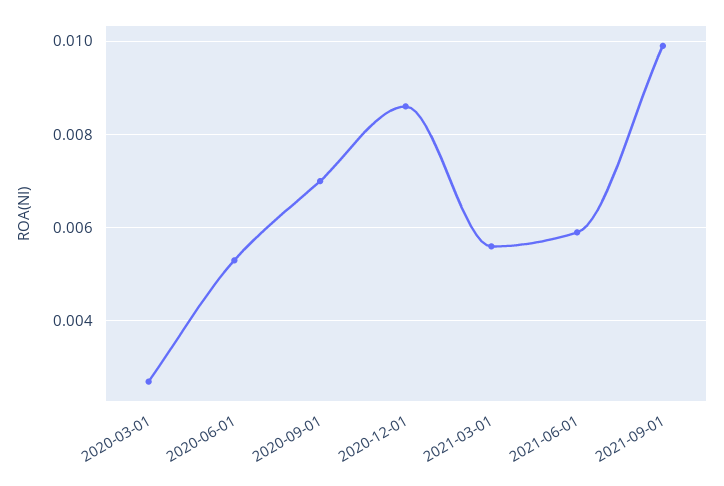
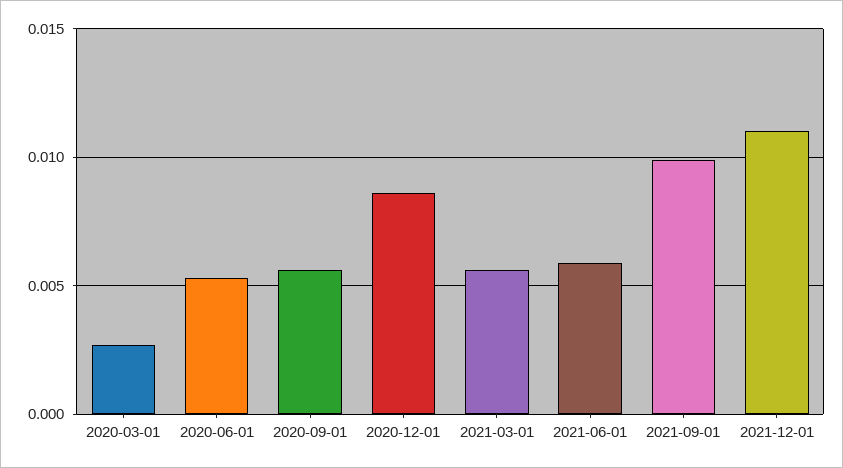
2020-09-01: 0.007 -> 0.0055
2021-12-01: none -> 0.011

